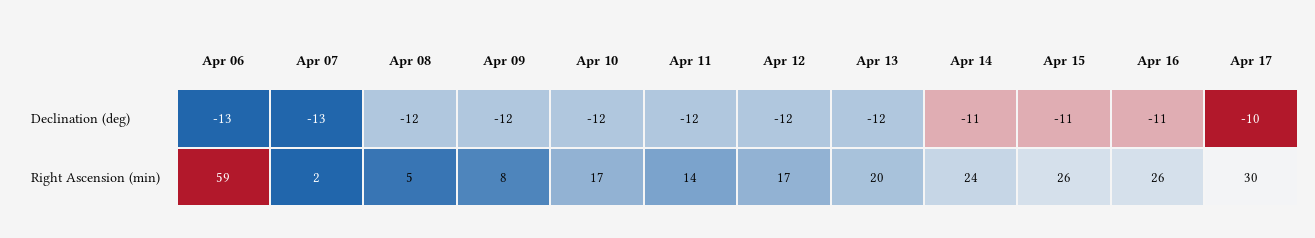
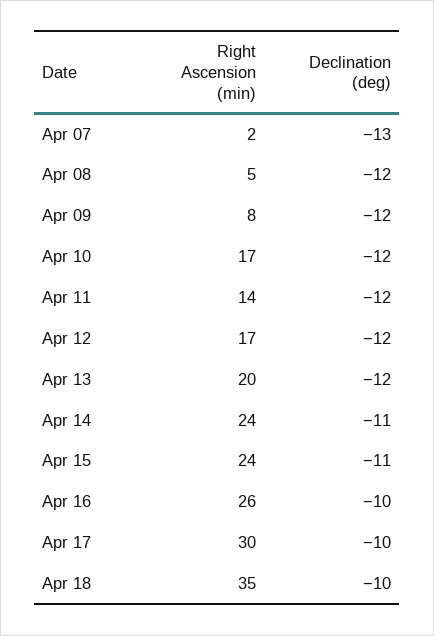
Apr 06, Declination (deg): -13 -> none
Apr 16, Declination (deg): -11 -> -10
Apr 06, Right Ascension (min): 59 -> none
Apr 15, Right Ascension (min): 26 -> 24
Apr 18, Right Ascension (min): none -> 35
Apr 18, Declination (deg): none -> -10

